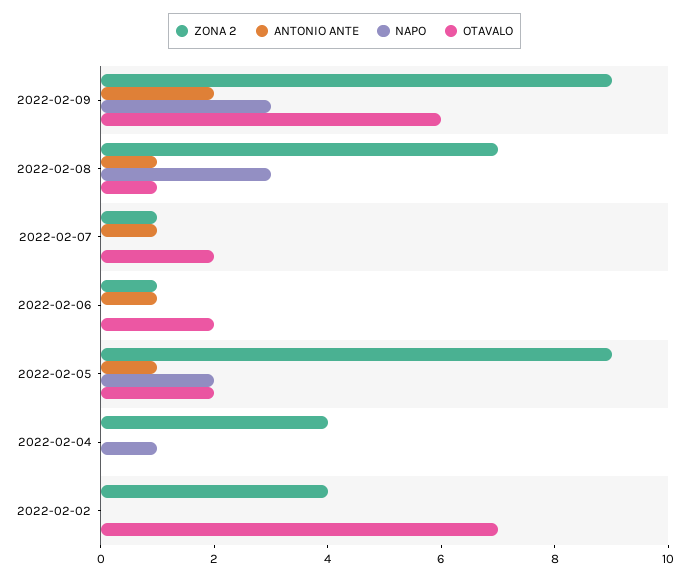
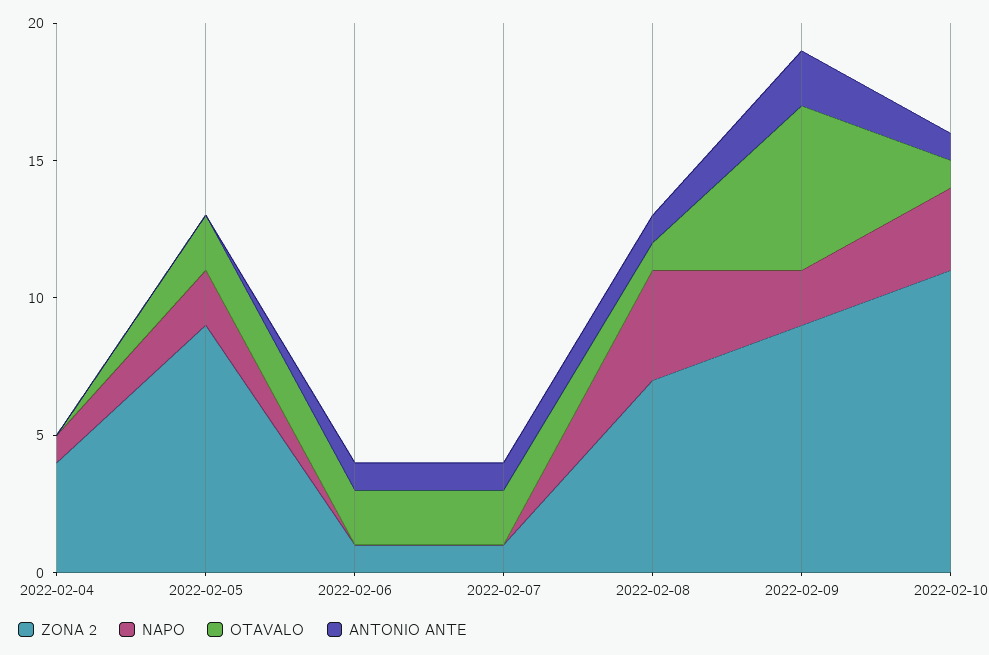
NAPO, 2022-02-09: 3 -> 2
NAPO, 2022-02-08: 3 -> 4
ANTONIO ANTE, 2022-02-05: 1 -> 0
ZONA 2, 2022-02-02: 4 -> none
ANTONIO ANTE, 2022-02-02: 0 -> none
NAPO, 2022-02-02: 0 -> none
OTAVALO, 2022-02-02: 7 -> none
ZONA 2, 2022-02-10: none -> 11
NAPO, 2022-02-10: none -> 3
OTAVALO, 2022-02-10: none -> 1
ANTONIO ANTE, 2022-02-10: none -> 1

